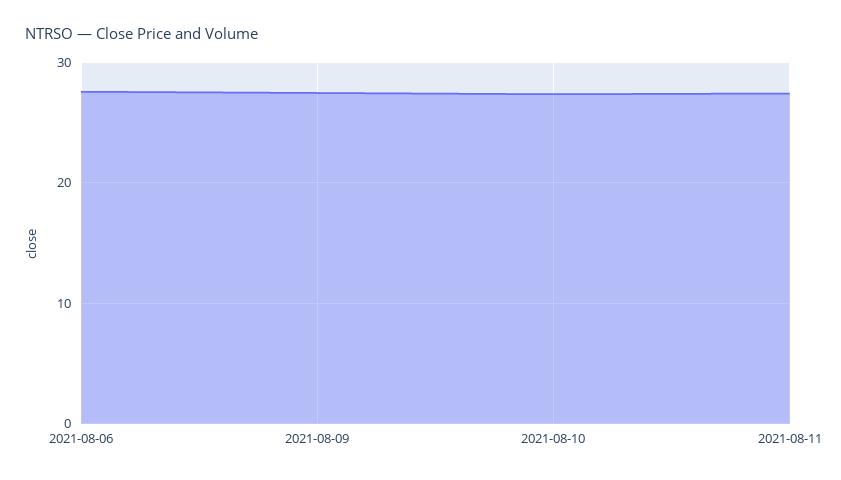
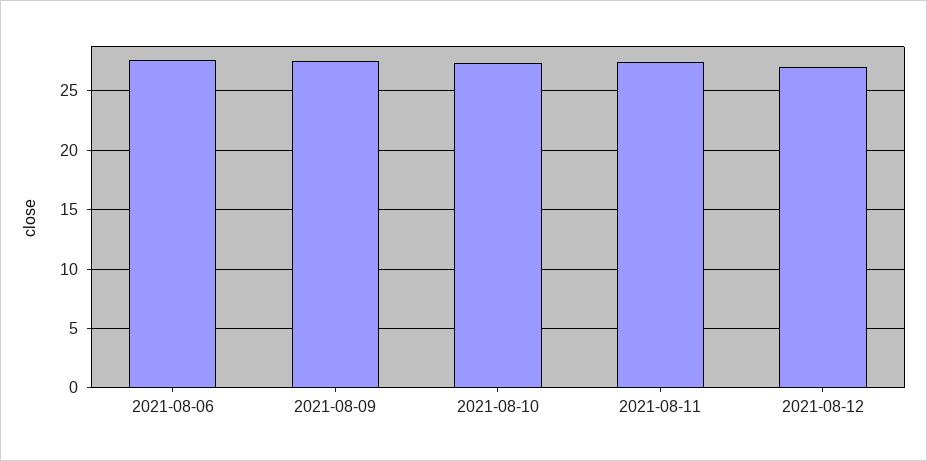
2021-08-12: none -> 27

